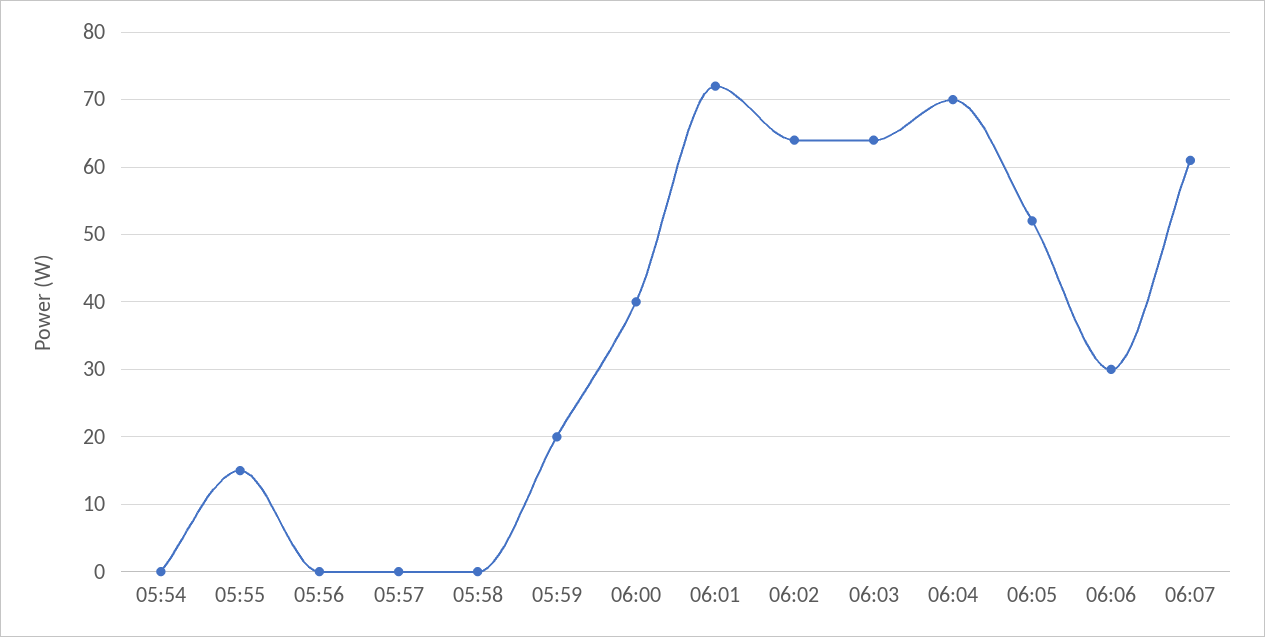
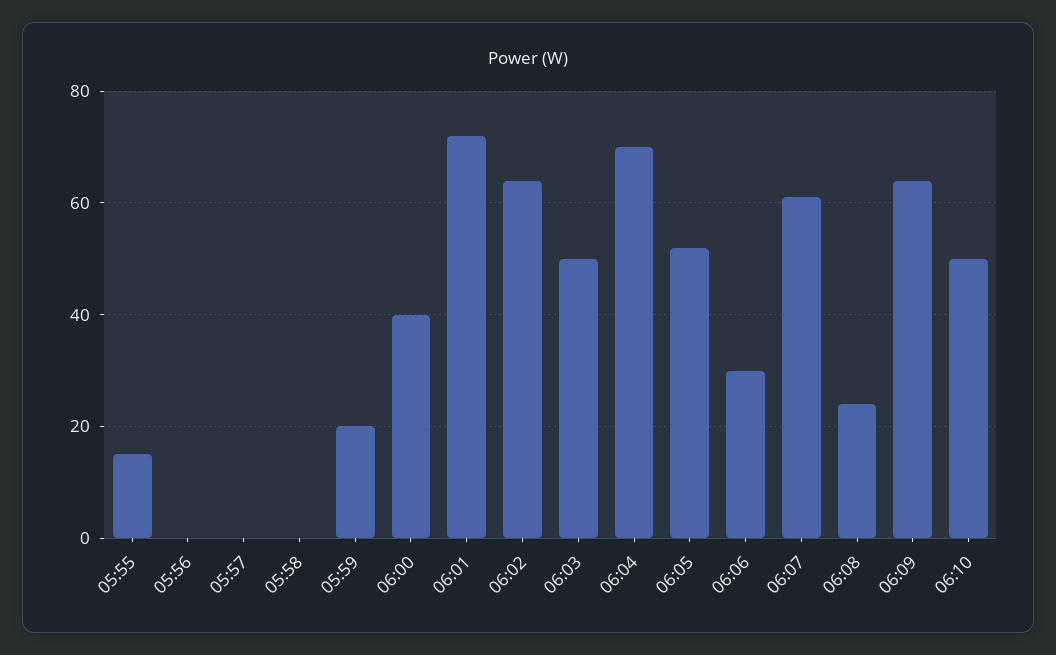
05:54: 0 -> none
06:03: 64 -> 50
06:08: none -> 25
06:09: none -> 65
06:10: none -> 50

